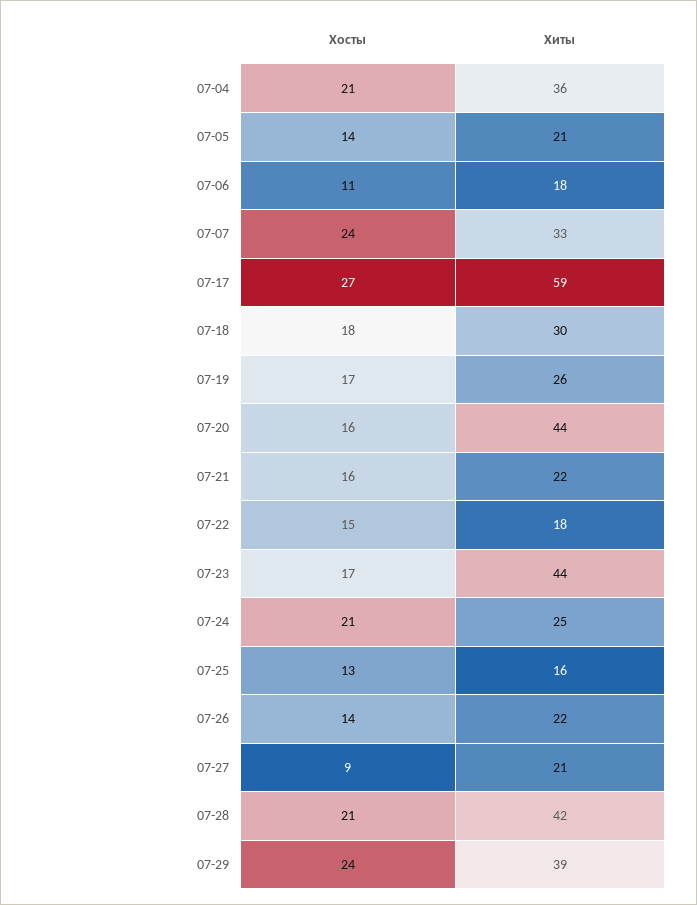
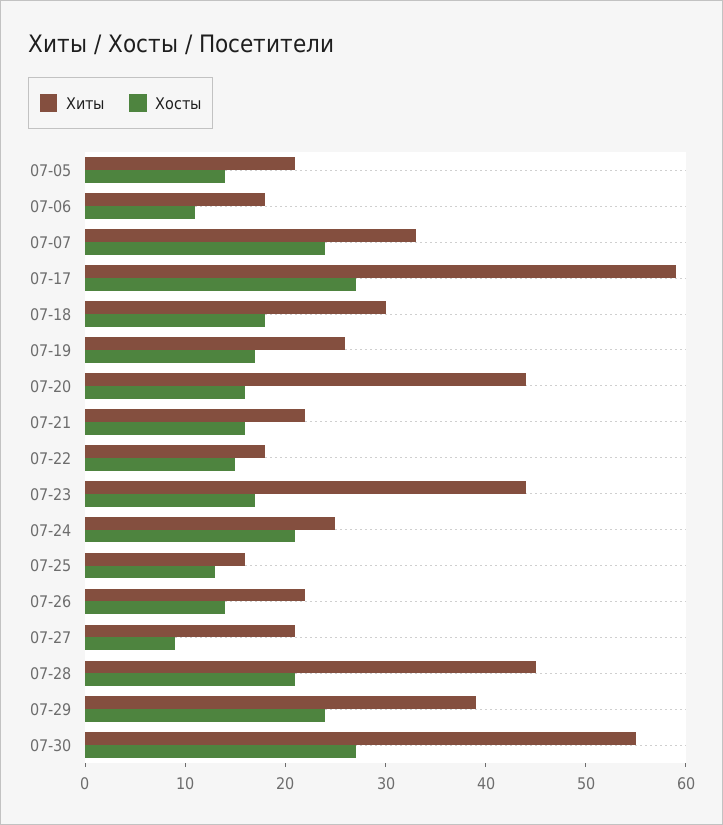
Хосты, 07-04: 21 -> none
Хиты, 07-04: 36 -> none
Хиты, 07-28: 42 -> 45
Хиты, 07-30: none -> 55
Хосты, 07-30: none -> 27

